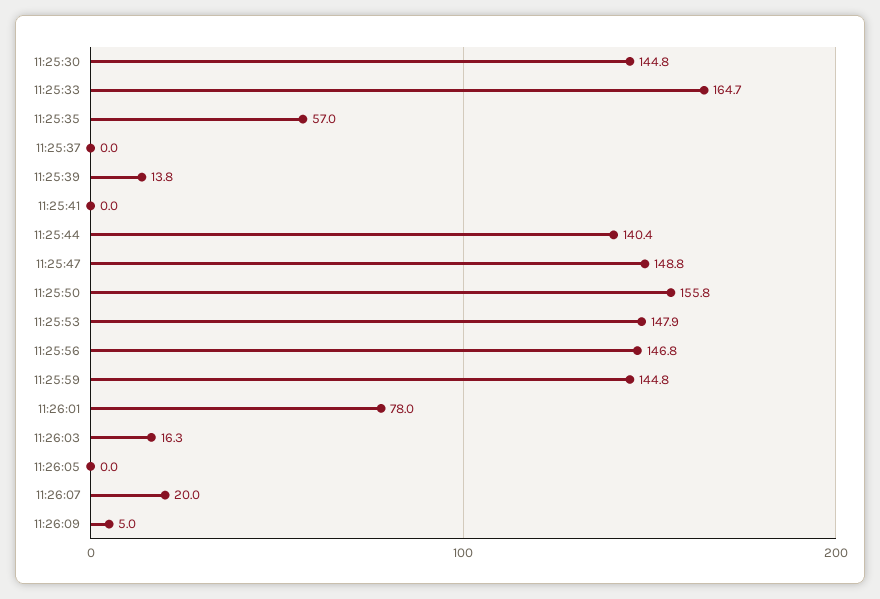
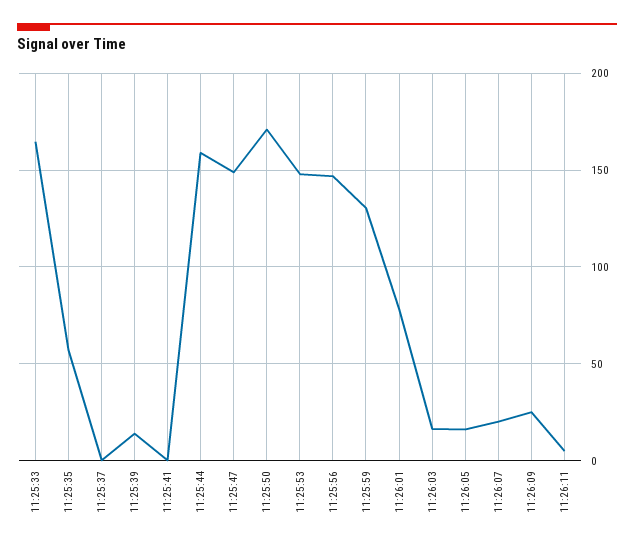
11:25:30: 144.8 -> none
11:25:44: 140.4 -> 160
11:25:50: 155.8 -> 170
11:25:59: 144.8 -> 130
11:26:05: 0 -> 15
11:26:09: 5 -> 25
11:26:11: none -> 5

